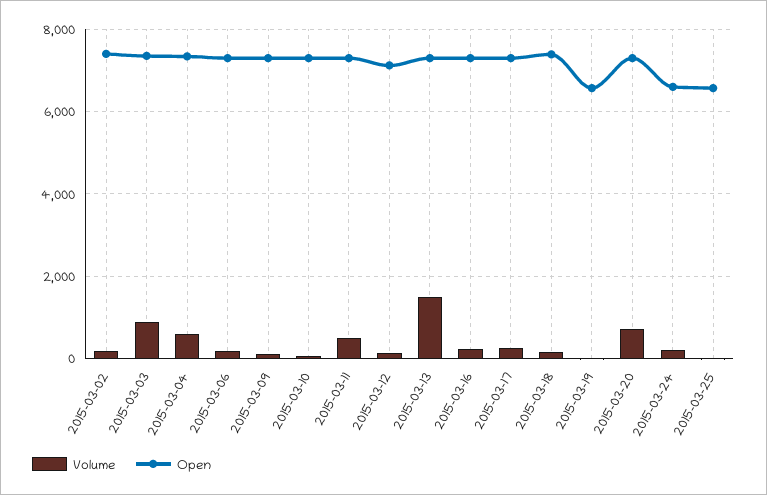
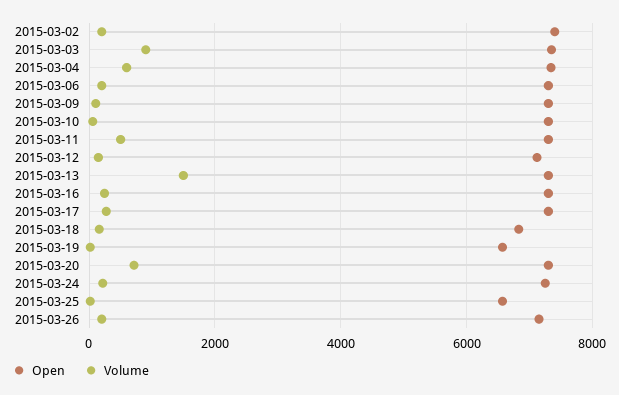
Open, 2015-03-18: 7400 -> 6800
Open, 2015-03-24: 6600 -> 7200
Open, 2015-03-26: none -> 7200
Volume, 2015-03-26: none -> 200

